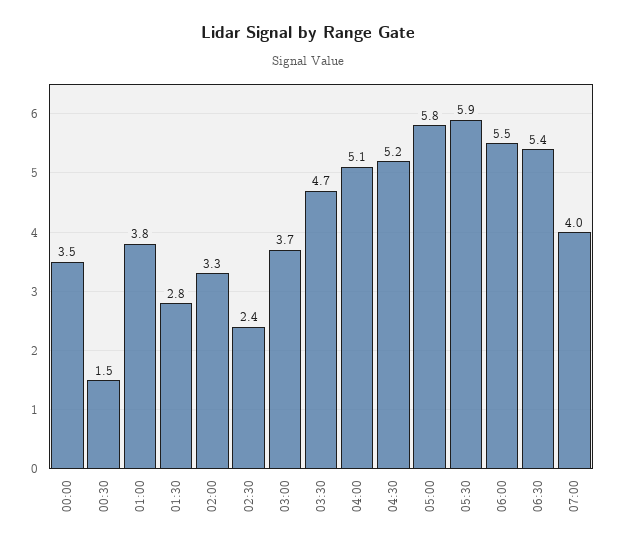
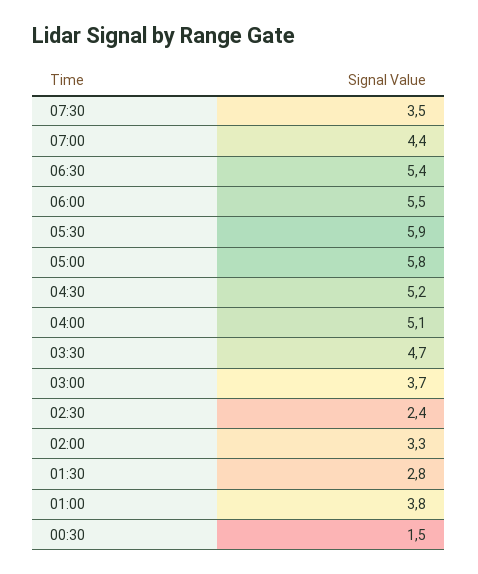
00:00: 3.5 -> none
07:00: 4 -> 4.4
07:30: none -> 3.5

